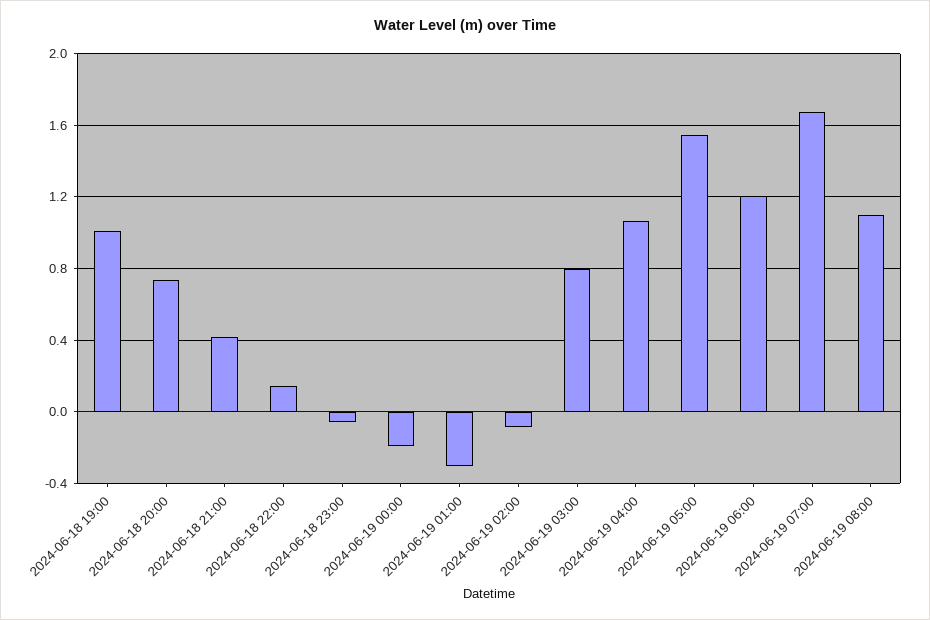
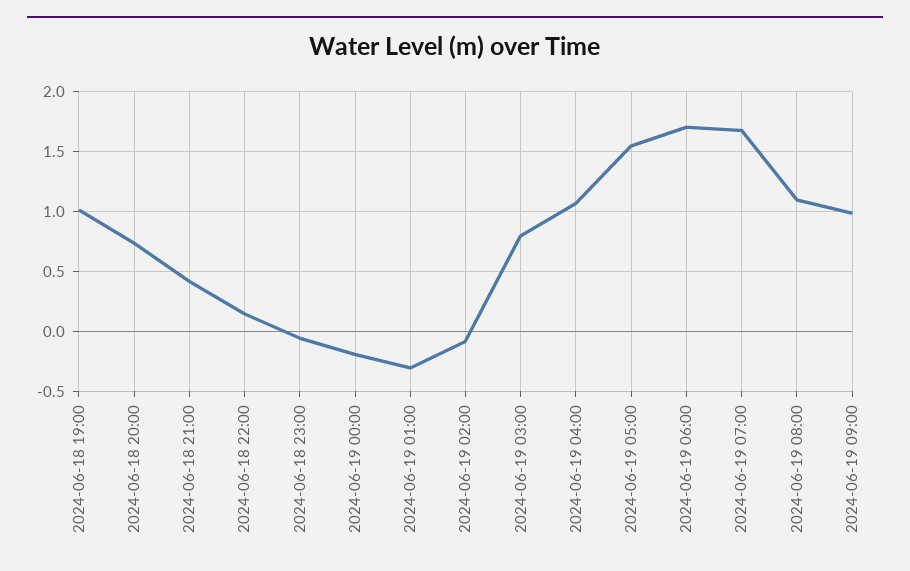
2024-06-19 06:00: 1.2 -> 1.7
2024-06-19 09:00: none -> 1

